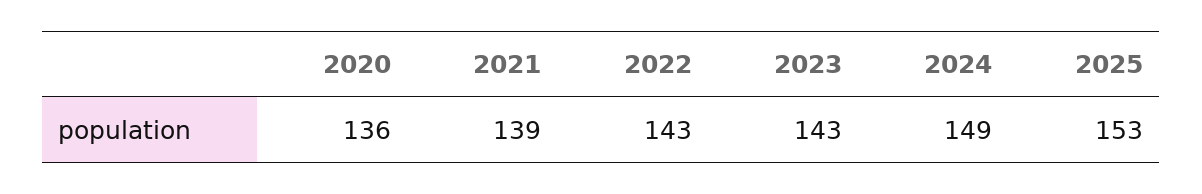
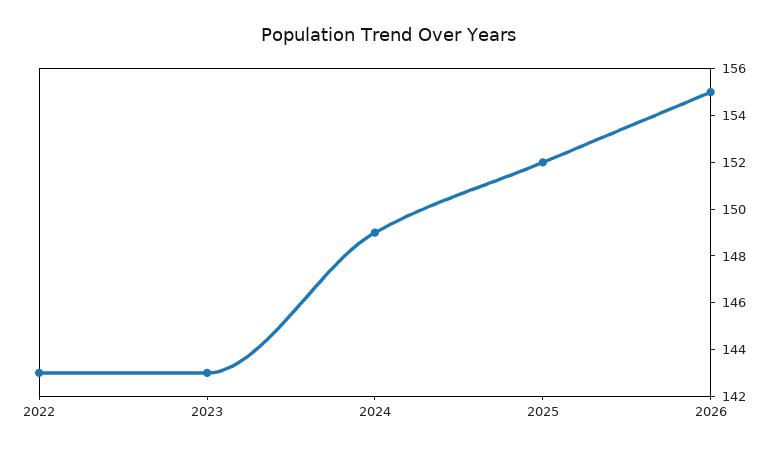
2020: 136 -> none
2021: 139 -> none
2025: 153 -> 152
2026: none -> 155

